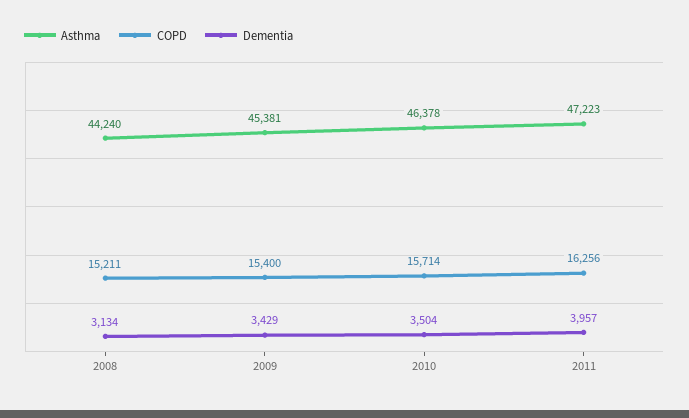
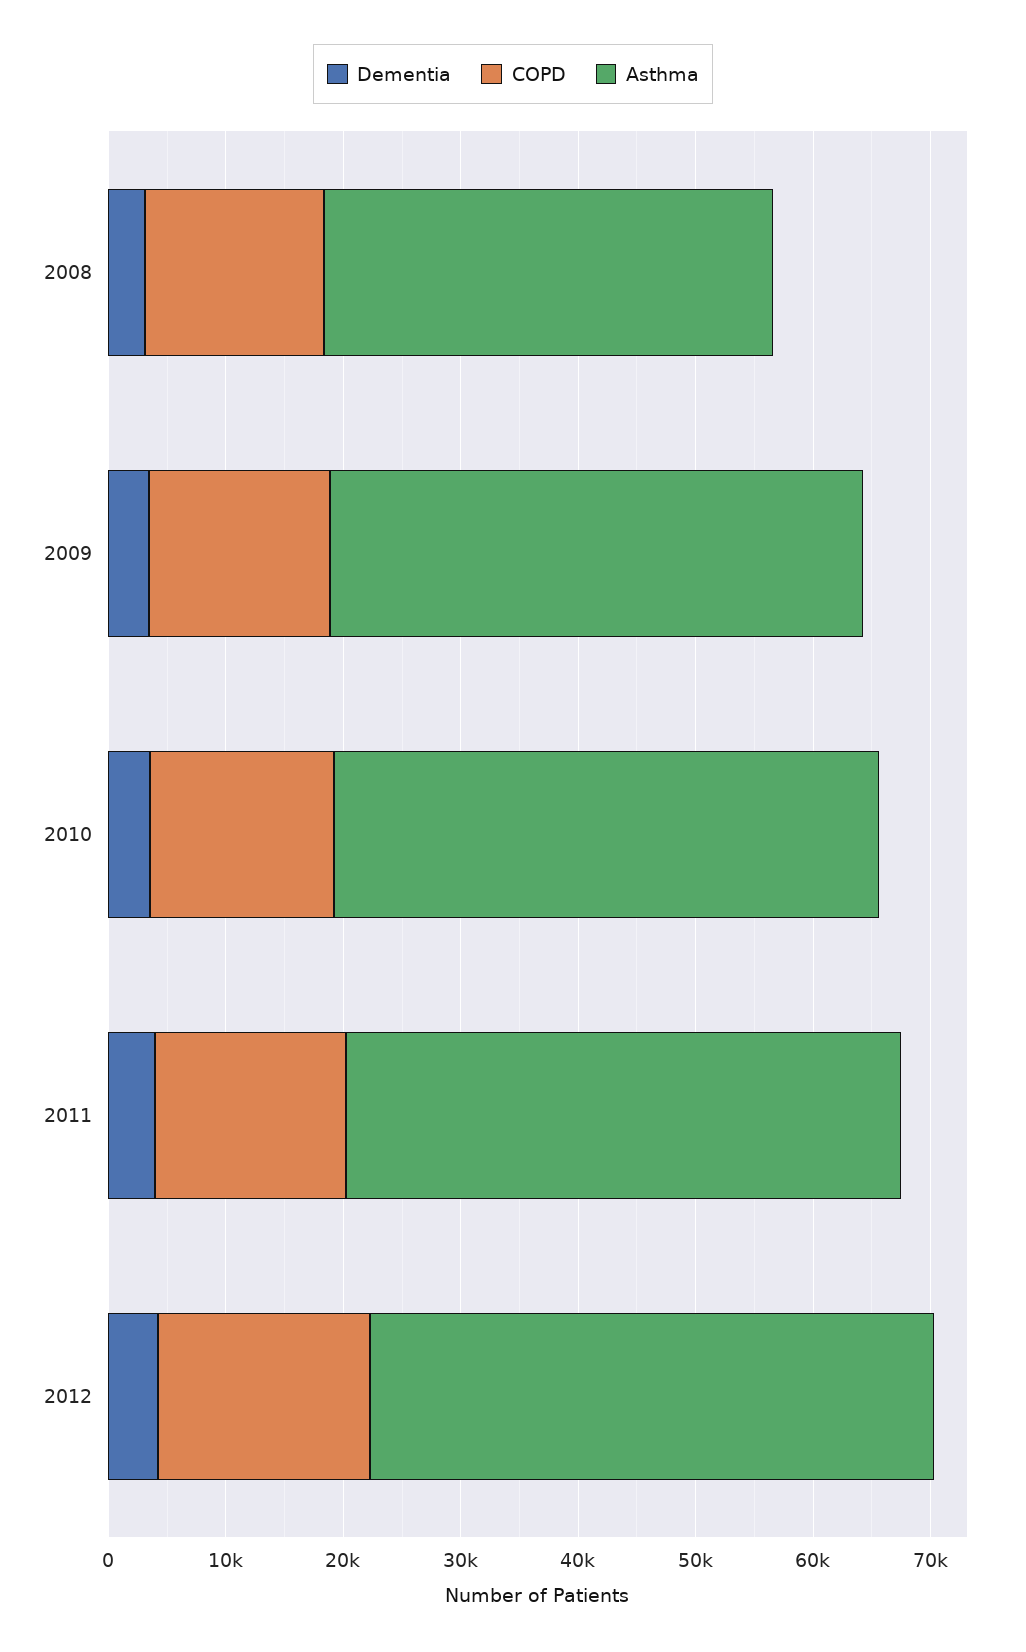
Asthma, 2008: 44240 -> 38000
Dementia, 2012: none -> 4000
COPD, 2012: none -> 18000
Asthma, 2012: none -> 48000

